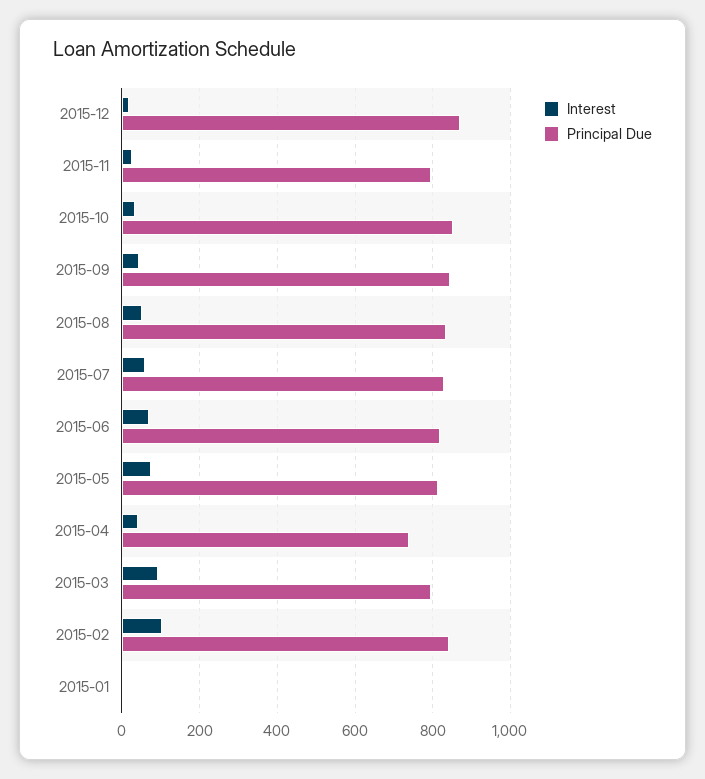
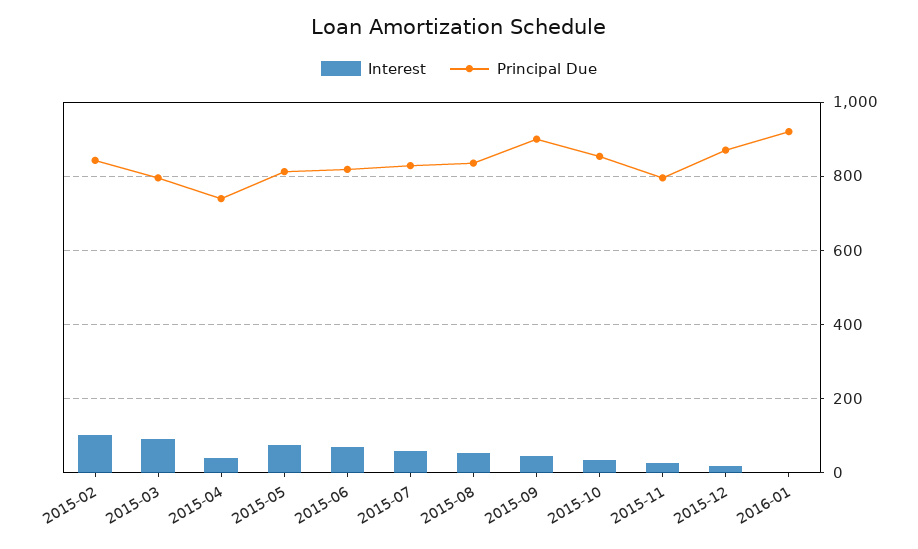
Principal Due, 2015-09: 840 -> 900
Interest, 2015-01: 0 -> none
Principal Due, 2015-01: 0 -> none
Interest, 2016-01: none -> 0
Principal Due, 2016-01: none -> 920

